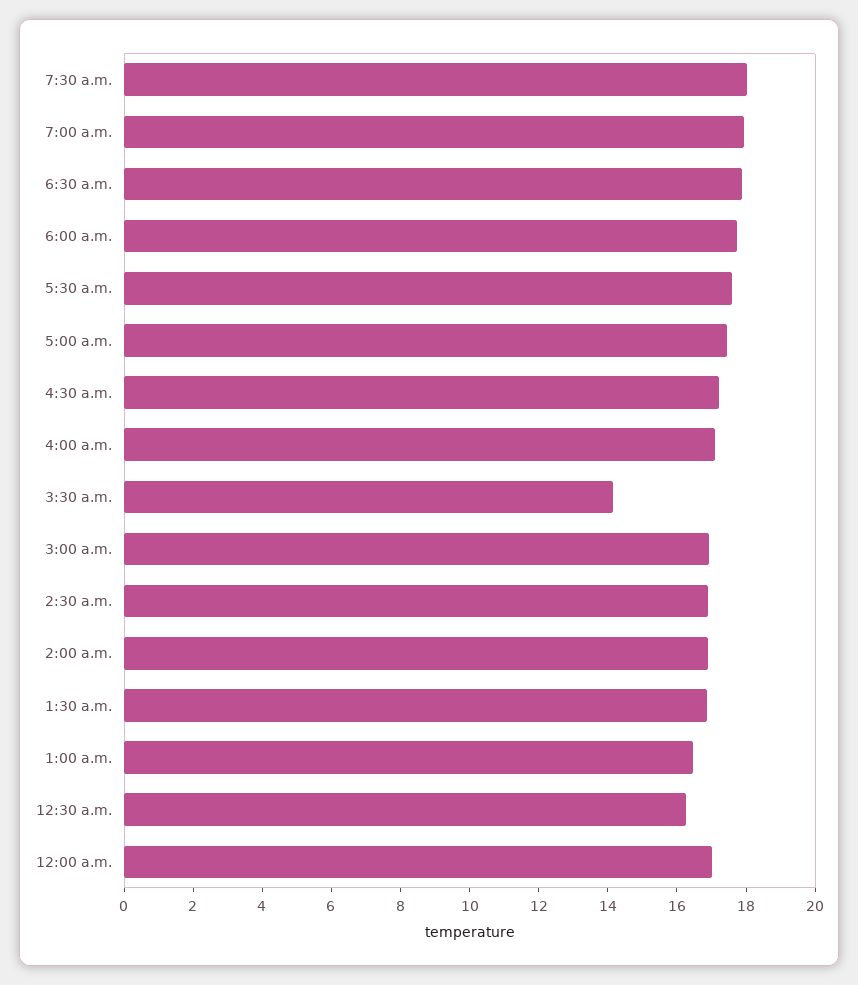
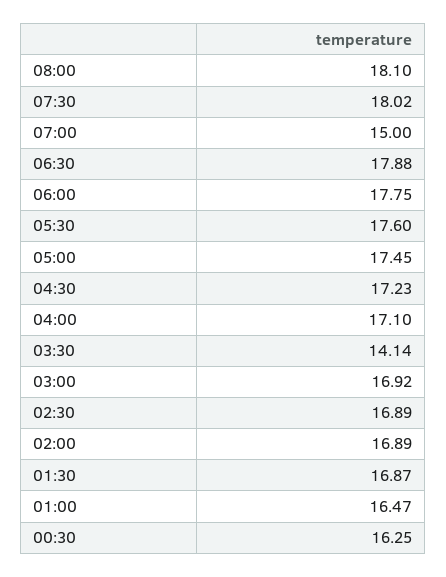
7:00 a.m.: 18 -> 15
12:00 a.m.: 17 -> none
08:00: none -> 18.1

